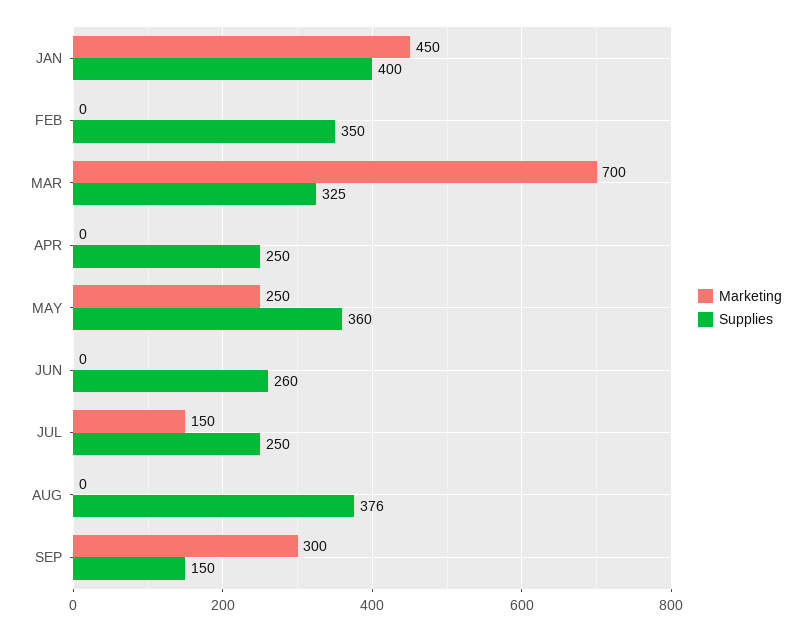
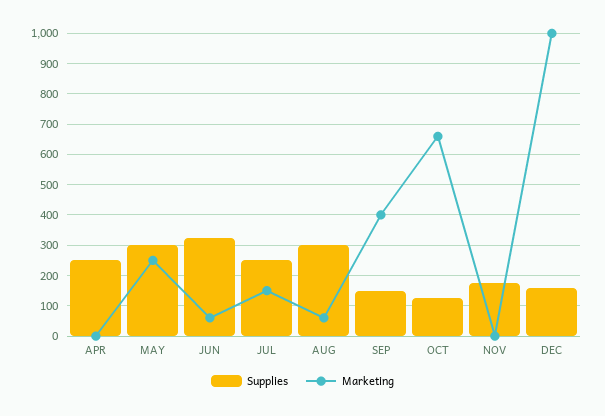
Marketing, JAN: 450 -> none
Supplies, JAN: 400 -> none
Marketing, FEB: 0 -> none
Supplies, FEB: 350 -> none
Marketing, MAR: 700 -> none
Supplies, MAR: 325 -> none
Supplies, MAY: 360 -> 300
Marketing, JUN: 0 -> 60
Supplies, JUN: 260 -> 320
Marketing, AUG: 0 -> 60
Supplies, AUG: 376 -> 300
Marketing, SEP: 300 -> 400
Supplies, OCT: none -> 120
Marketing, OCT: none -> 660
Supplies, NOV: none -> 180
Marketing, NOV: none -> 0
Supplies, DEC: none -> 160
Marketing, DEC: none -> 1000

